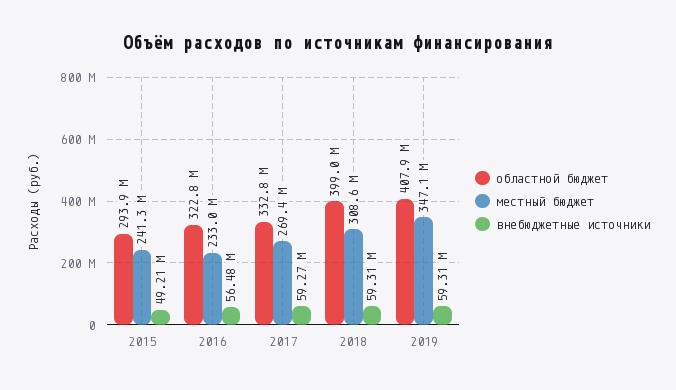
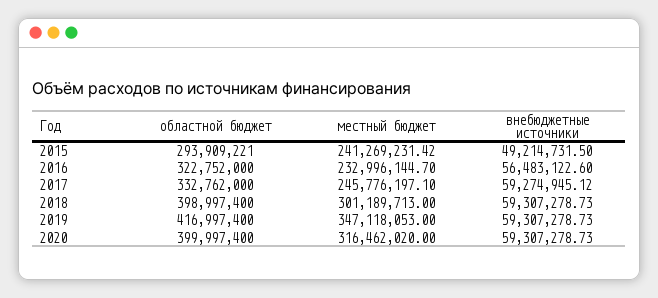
местный бюджет, 2017: 269400000 -> 245776197.1
местный бюджет, 2018: 308600000 -> 301189713
областной бюджет, 2019: 407900000 -> 416997400
областной бюджет, 2020: none -> 399997400
местный бюджет, 2020: none -> 316462020
внебюджетные источники, 2020: none -> 59307278.73

